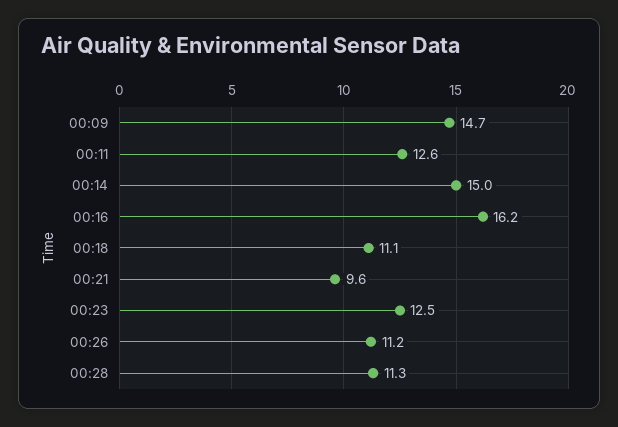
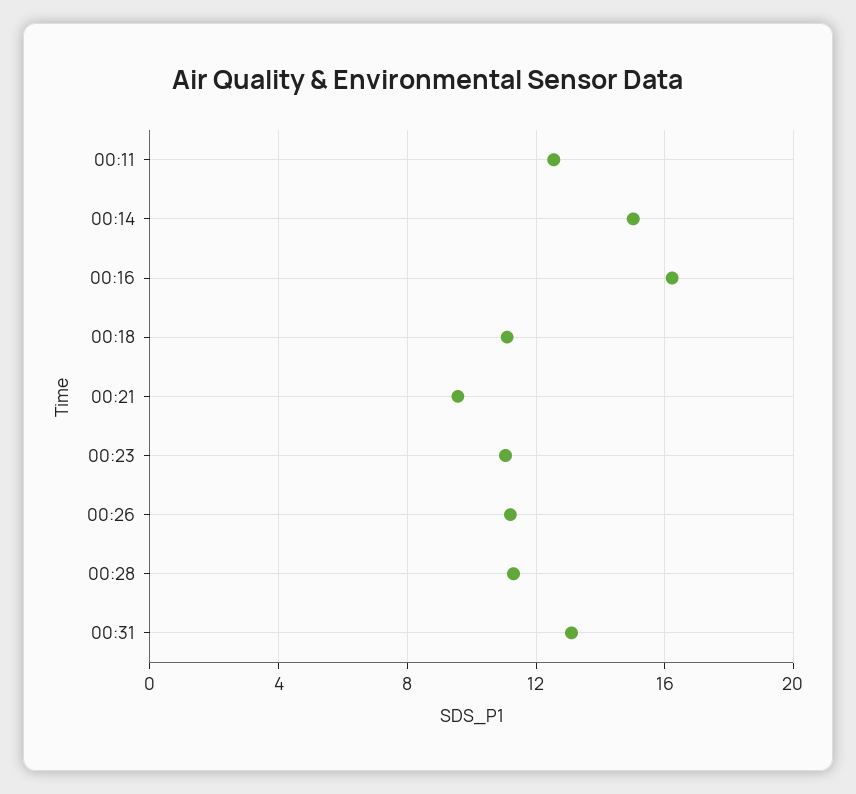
00:09: 14.7 -> none
00:23: 12.5 -> 11
00:31: none -> 13

